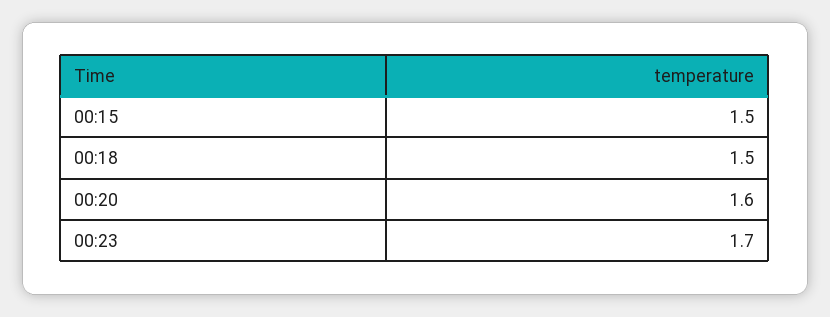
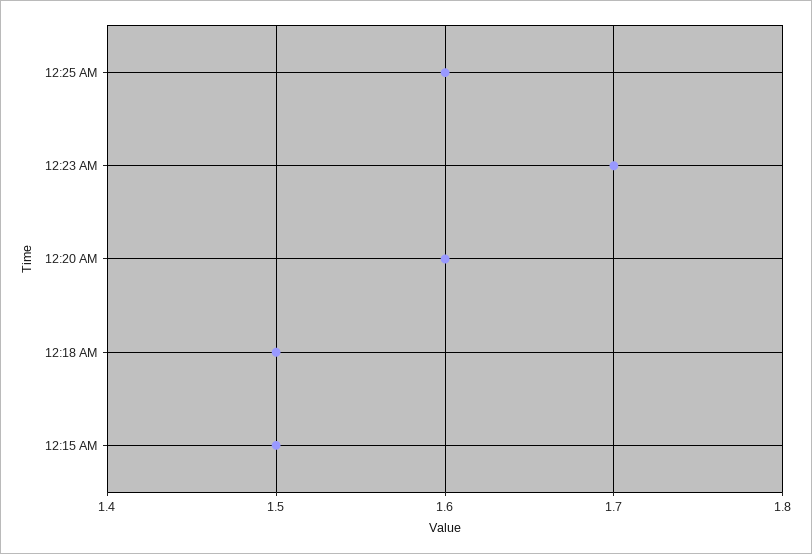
12:25 AM: none -> 1.6

